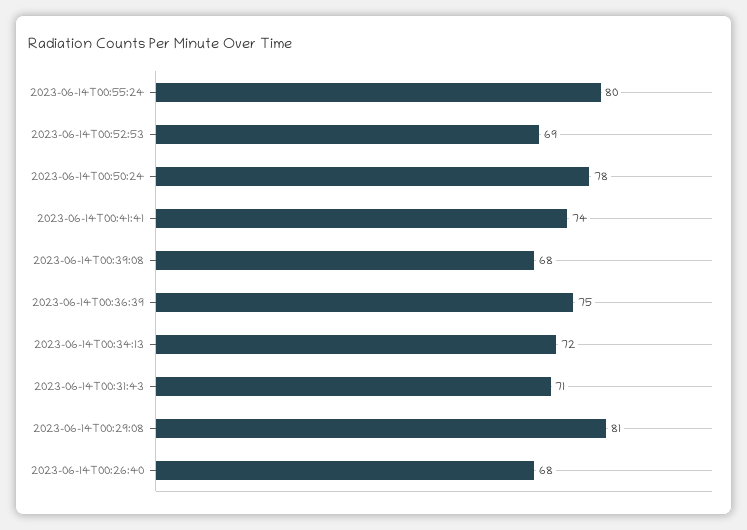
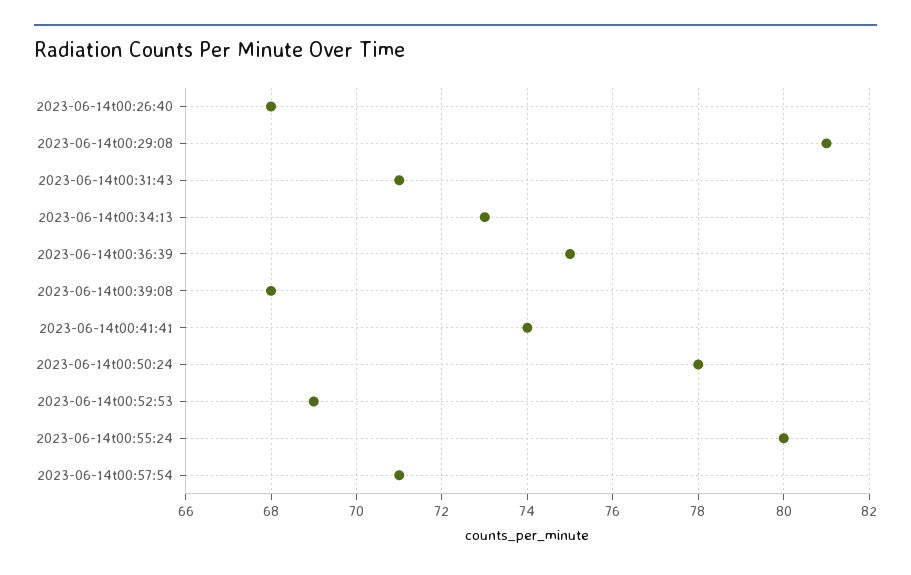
2023-06-14T00:34:13: 72 -> 73
2023-06-14t00:57:54: none -> 71

